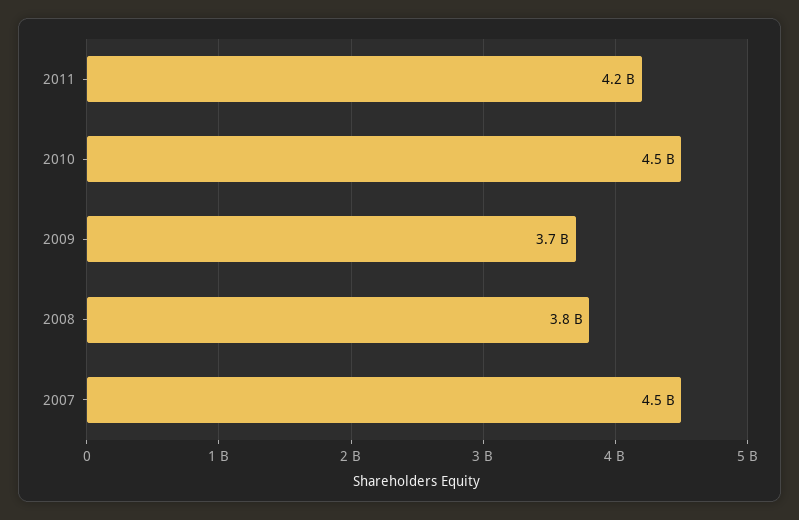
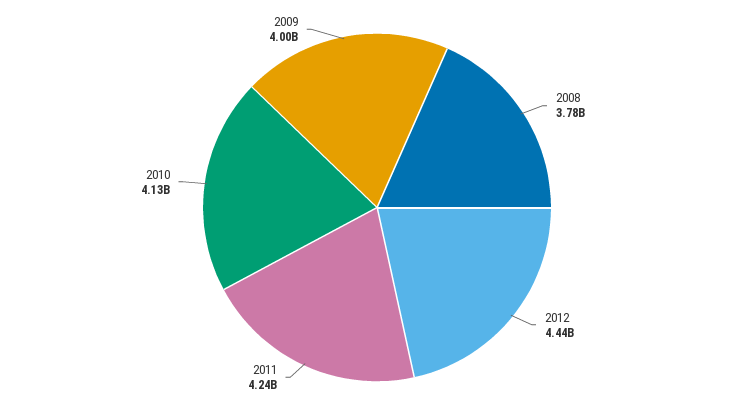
2010: 4500000000 -> 4130000000
2009: 3700000000 -> 4000000000
2007: 4500000000 -> none
2012: none -> 4440000000

